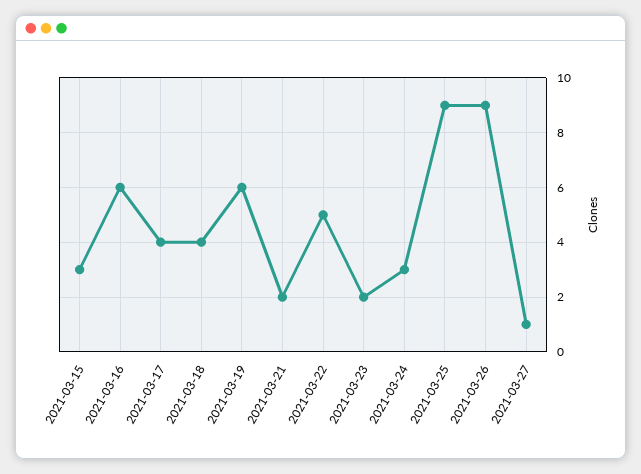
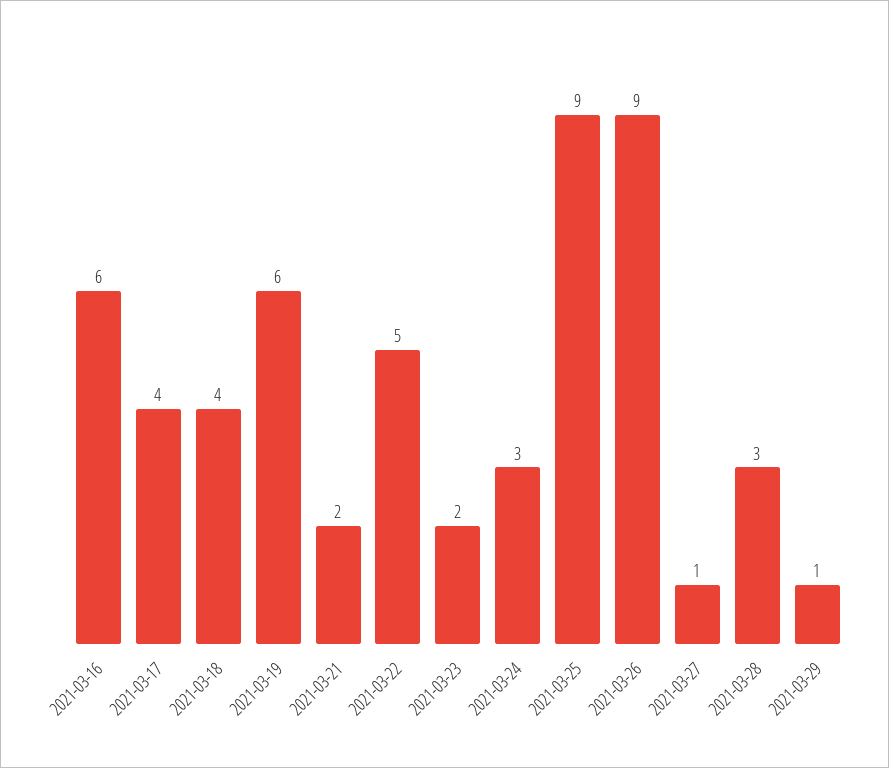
2021-03-15: 3 -> none
2021-03-28: none -> 3
2021-03-29: none -> 1

